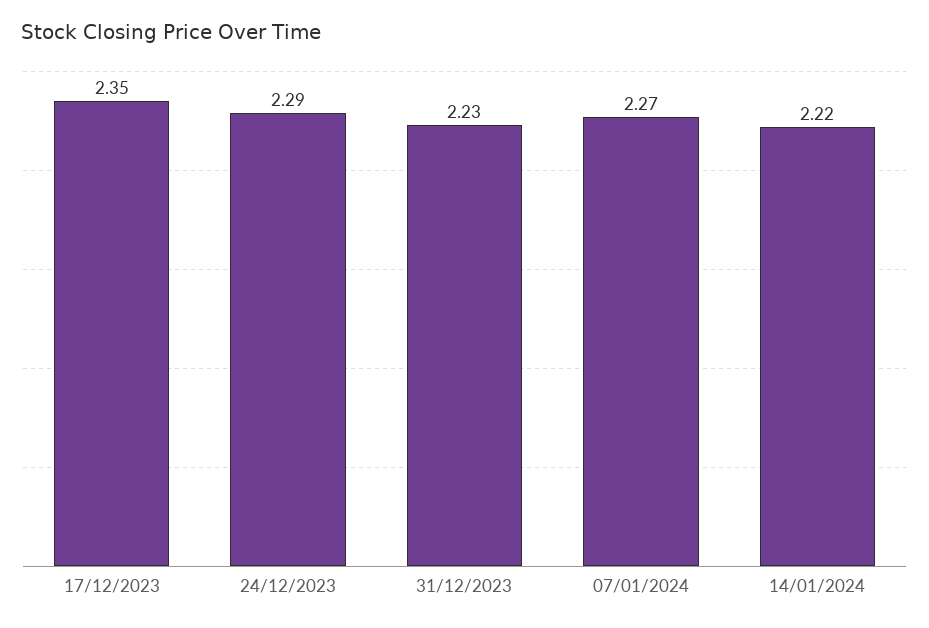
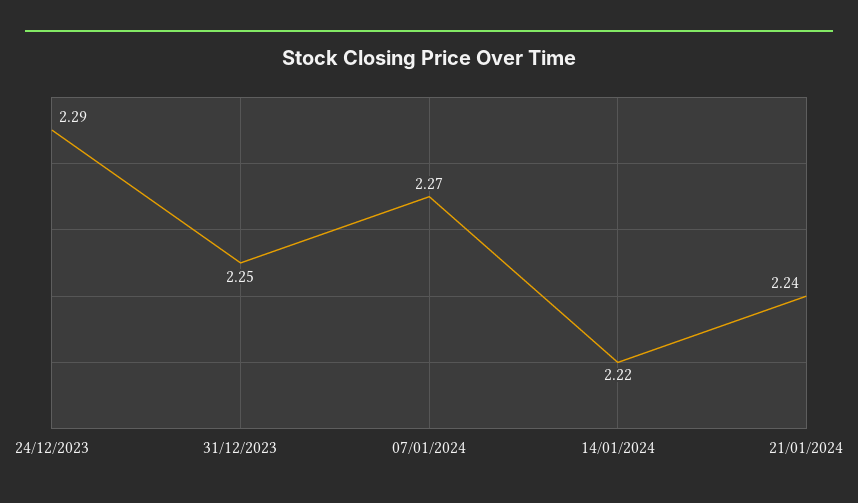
17/12/2023: 2.35 -> none
31/12/2023: 2.23 -> 2.25
21/01/2024: none -> 2.24

